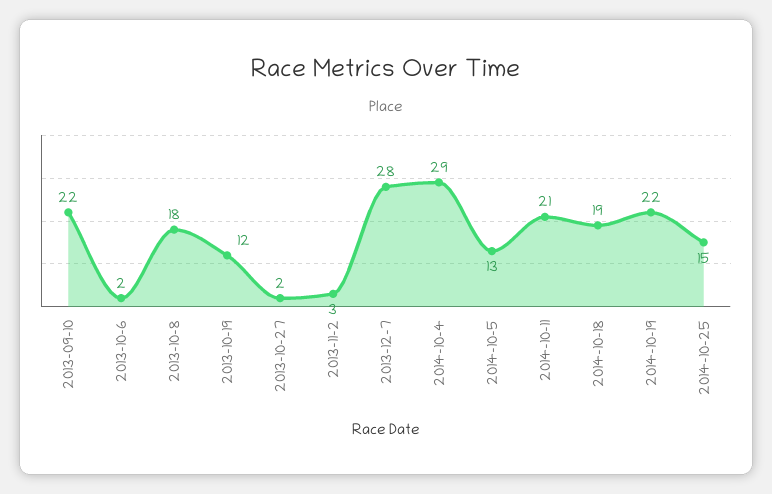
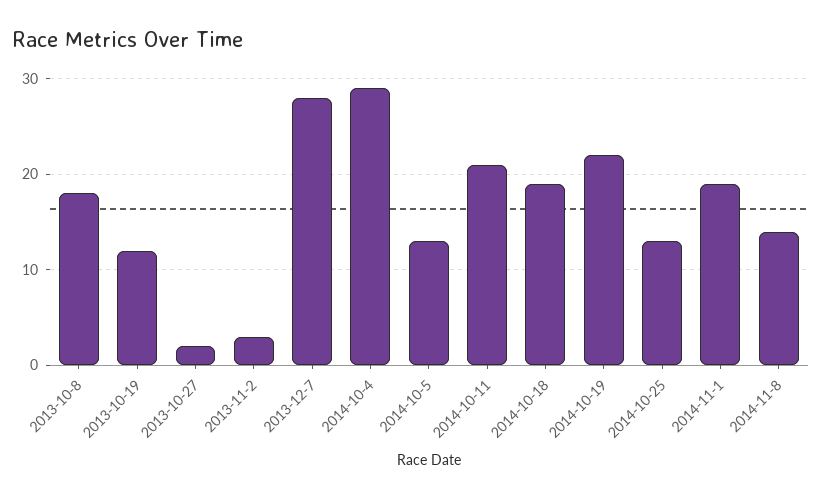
2013-09-10: 22 -> none
2013-10-6: 2 -> none
2014-10-25: 15 -> 13
2014-11-1: none -> 19
2014-11-8: none -> 14

